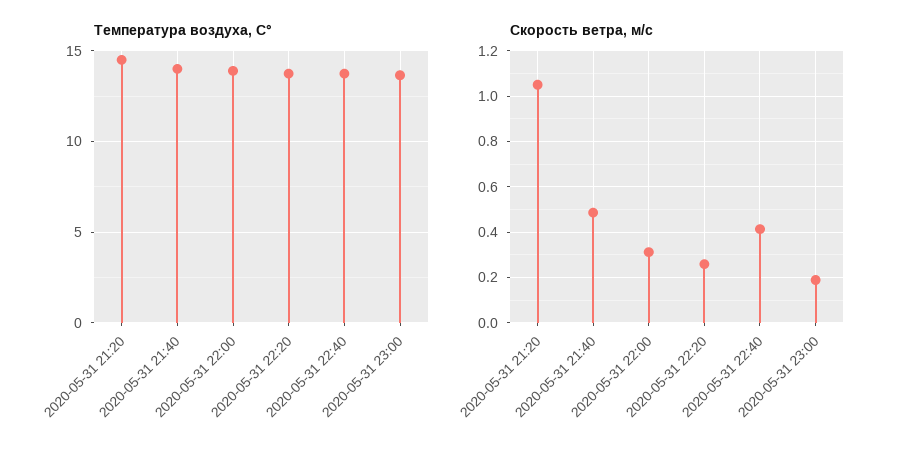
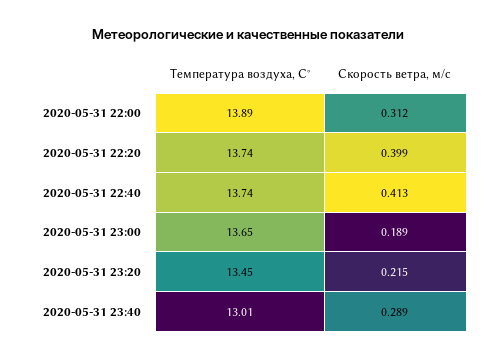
Температура воздуха, С°, 2020-05-31 21:20: 14.5 -> none
Температура воздуха, С°, 2020-05-31 21:40: 14 -> none
Скорость ветра, м/с, 2020-05-31 21:20: 1.05 -> none
Скорость ветра, м/с, 2020-05-31 21:40: 0.5 -> none
Скорость ветра, м/с, 2020-05-31 22:20: 0.25 -> 0.399
Температура воздуха, С°, 2020-05-31 23:20: none -> 13.45
Скорость ветра, м/с, 2020-05-31 23:20: none -> 0.215
Температура воздуха, С°, 2020-05-31 23:40: none -> 13.01
Скорость ветра, м/с, 2020-05-31 23:40: none -> 0.289

